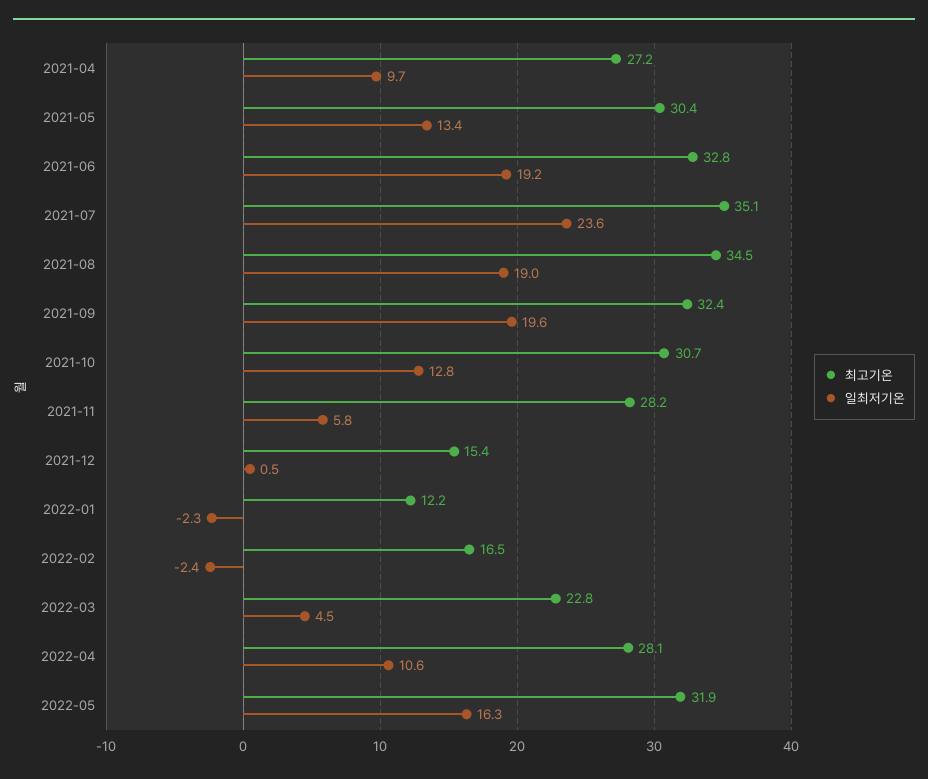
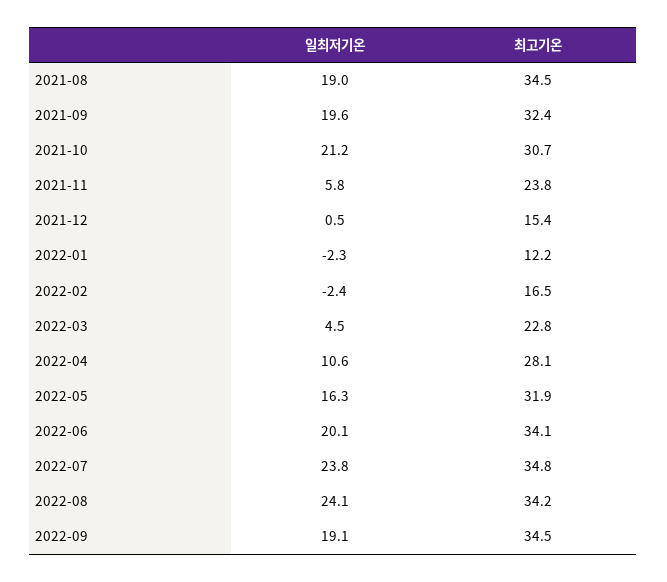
최고기온, 2021-04: 27.2 -> none
일최저기온, 2021-04: 9.7 -> none
최고기온, 2021-05: 30.4 -> none
일최저기온, 2021-05: 13.4 -> none
최고기온, 2021-06: 32.8 -> none
일최저기온, 2021-06: 19.2 -> none
최고기온, 2021-07: 35.1 -> none
일최저기온, 2021-07: 23.6 -> none
일최저기온, 2021-10: 12.8 -> 21.2
최고기온, 2021-11: 28.2 -> 23.8
일최저기온, 2022-06: none -> 20.1
최고기온, 2022-06: none -> 34.1
일최저기온, 2022-07: none -> 23.8
최고기온, 2022-07: none -> 34.8
일최저기온, 2022-08: none -> 24.1
최고기온, 2022-08: none -> 34.2
일최저기온, 2022-09: none -> 19.1
최고기온, 2022-09: none -> 34.5

